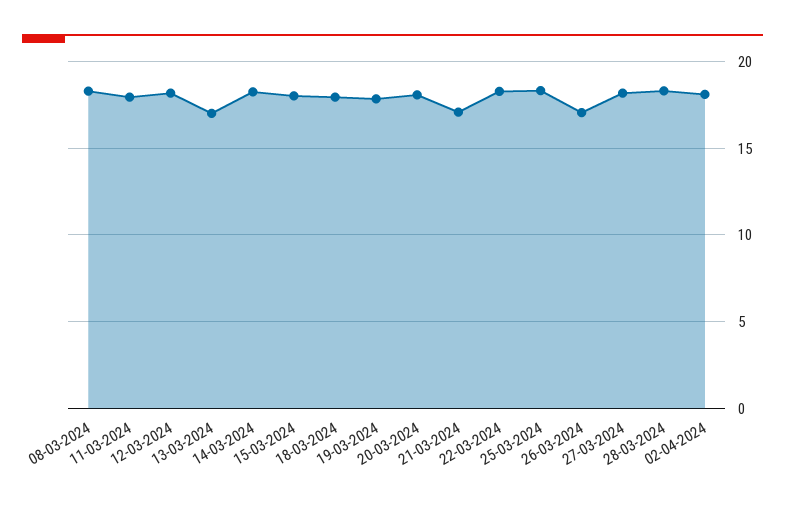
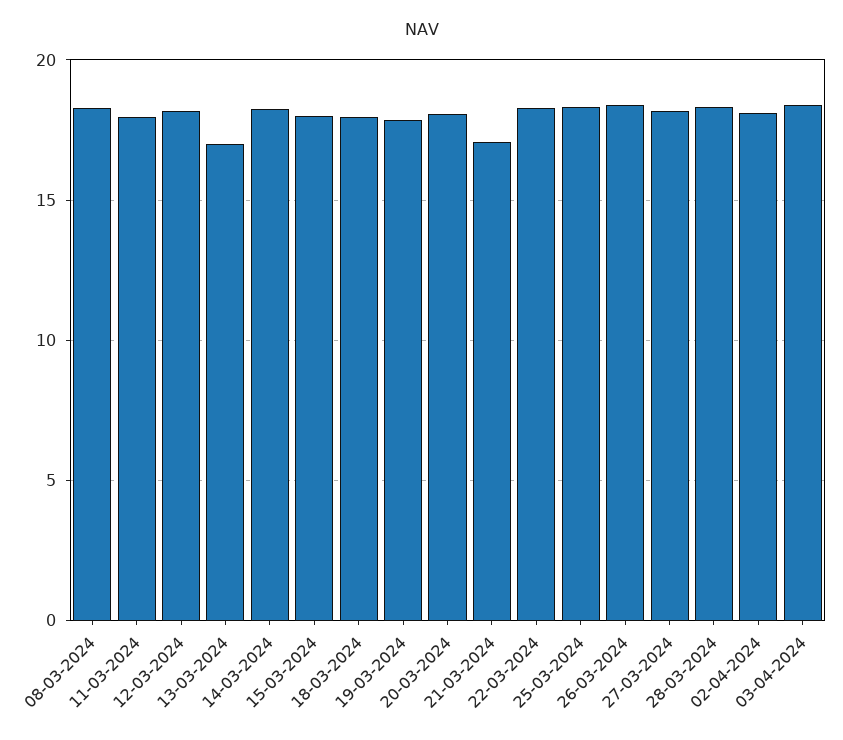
26-03-2024: 17 -> 18.5
03-04-2024: none -> 18.5

